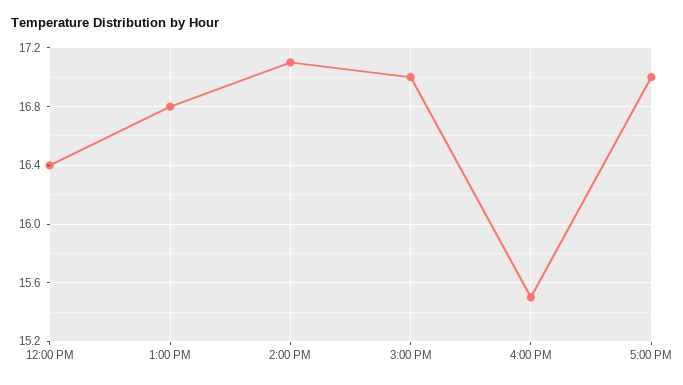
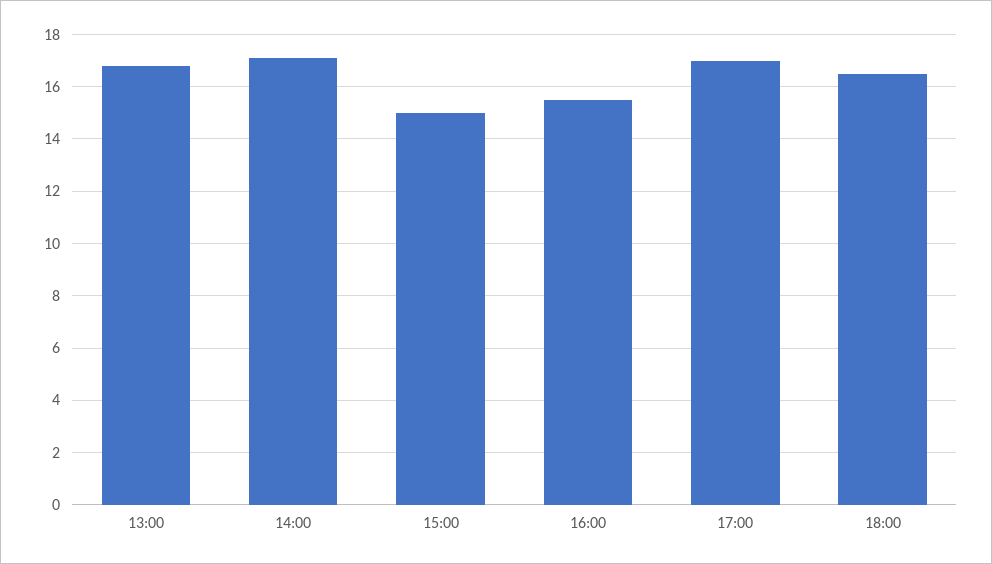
12:00 PM: 16.4 -> none
3:00 PM: 17 -> 15
18:00: none -> 16.5

